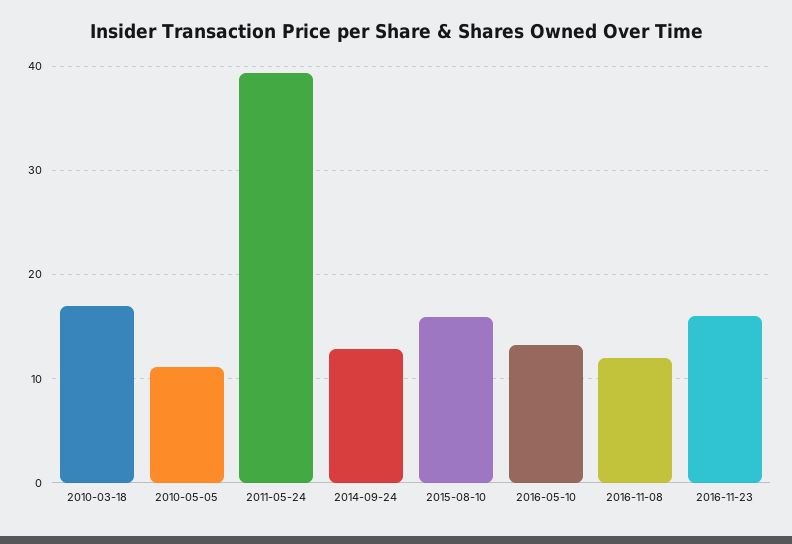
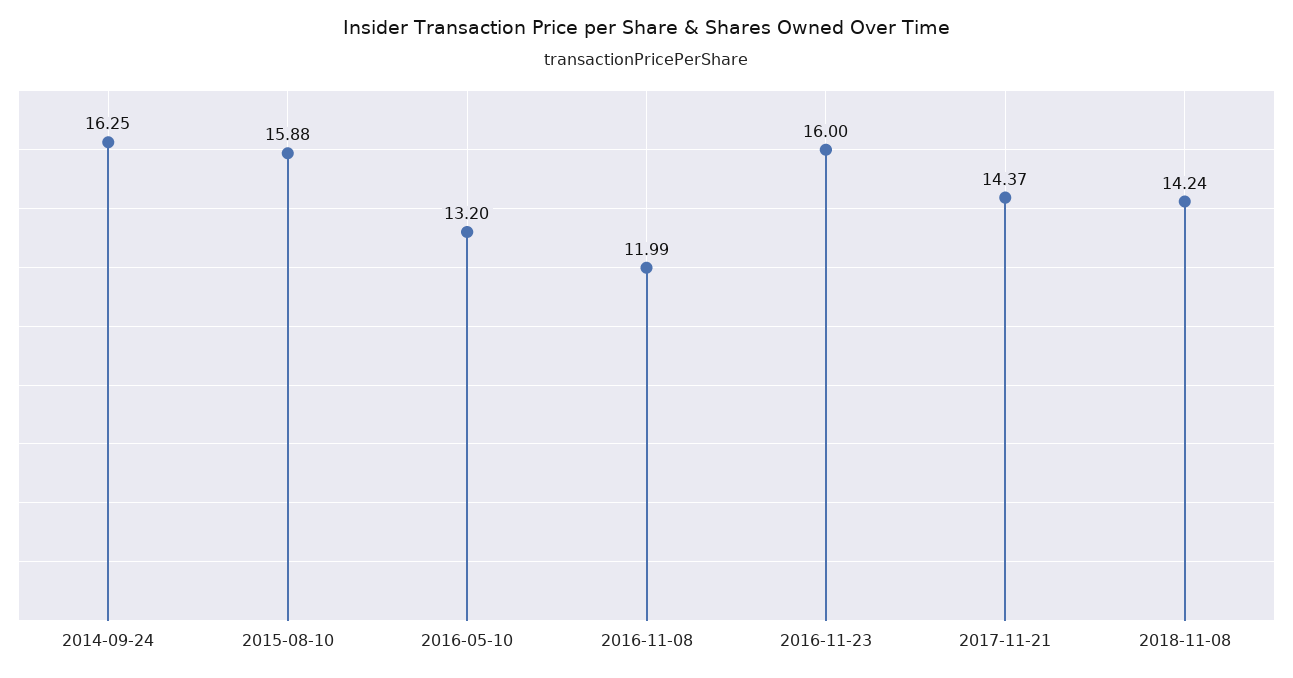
2010-03-18: 17 -> none
2010-05-05: 11 -> none
2011-05-24: 39 -> none
2014-09-24: 13 -> 16.25
2017-11-21: none -> 14.37
2018-11-08: none -> 14.24

